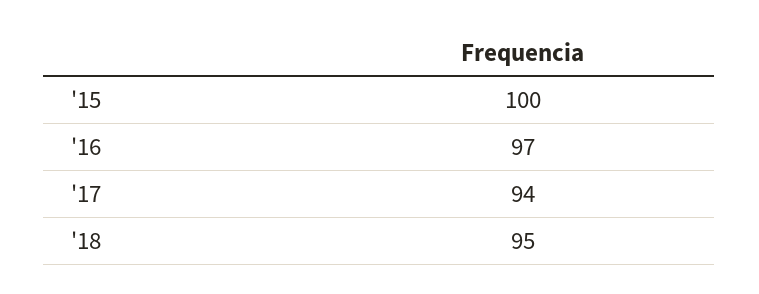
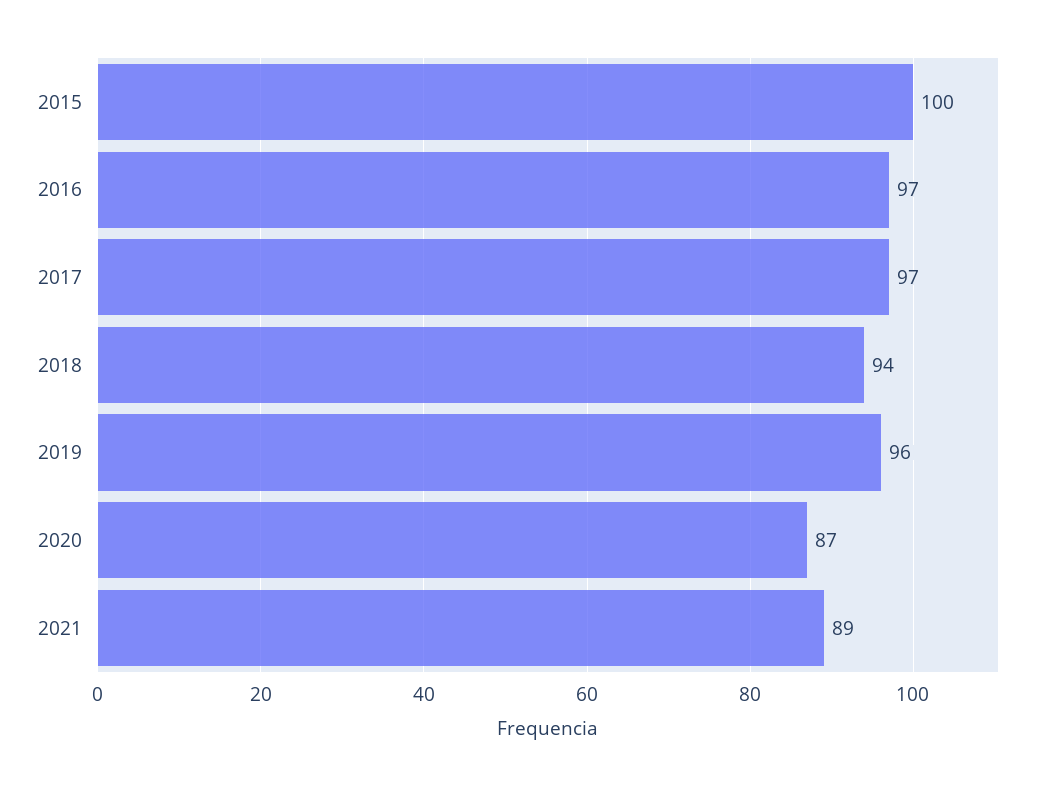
'17: 94 -> 97
'18: 95 -> 94
2019: none -> 96
2020: none -> 87
2021: none -> 89

